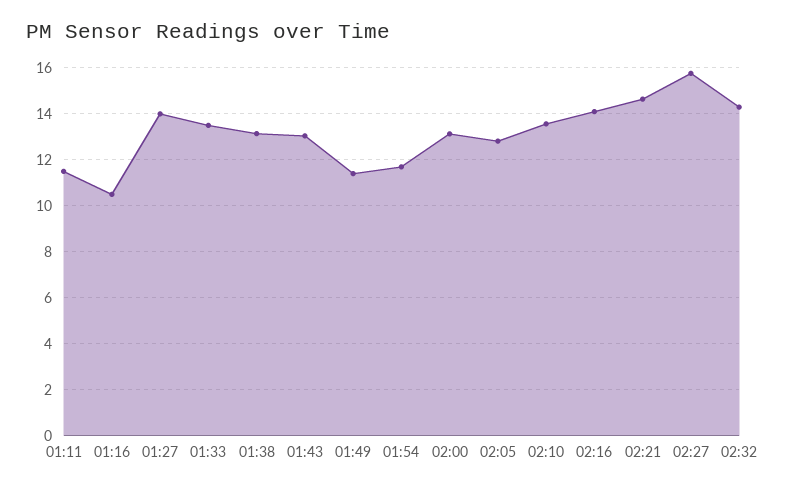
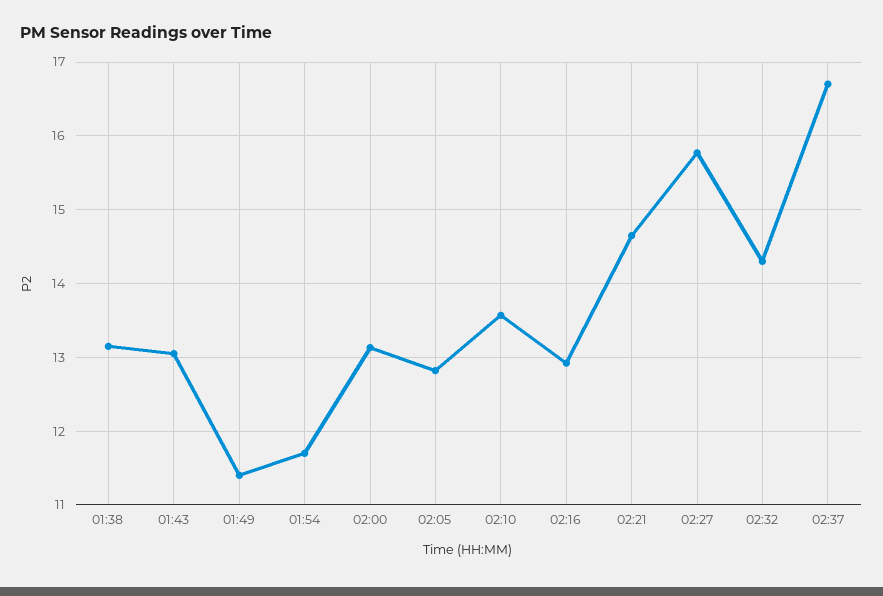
01:11: 11.5 -> none
01:16: 10.5 -> none
01:27: 14 -> none
01:33: 13.5 -> none
02:16: 14 -> 12.9
02:37: none -> 16.7

